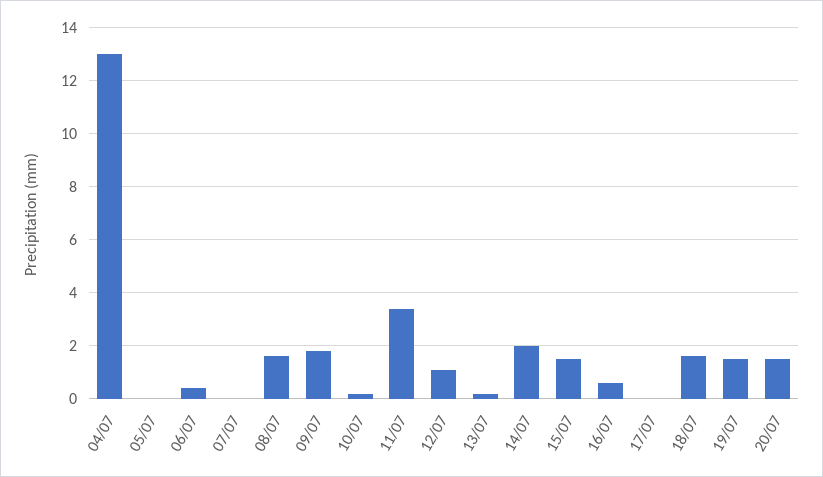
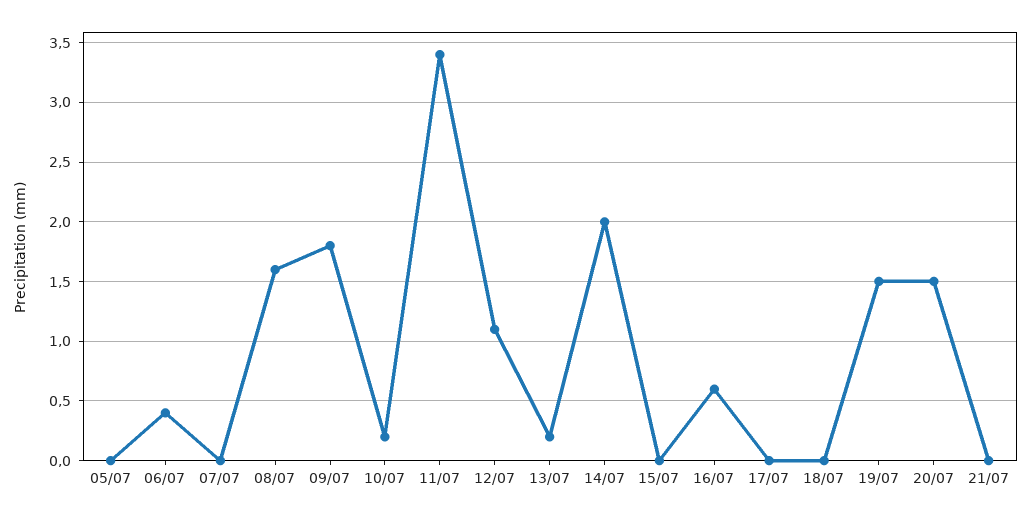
04/07: 13 -> none
15/07: 1.5 -> 0
18/07: 1.5 -> 0
21/07: none -> 0

